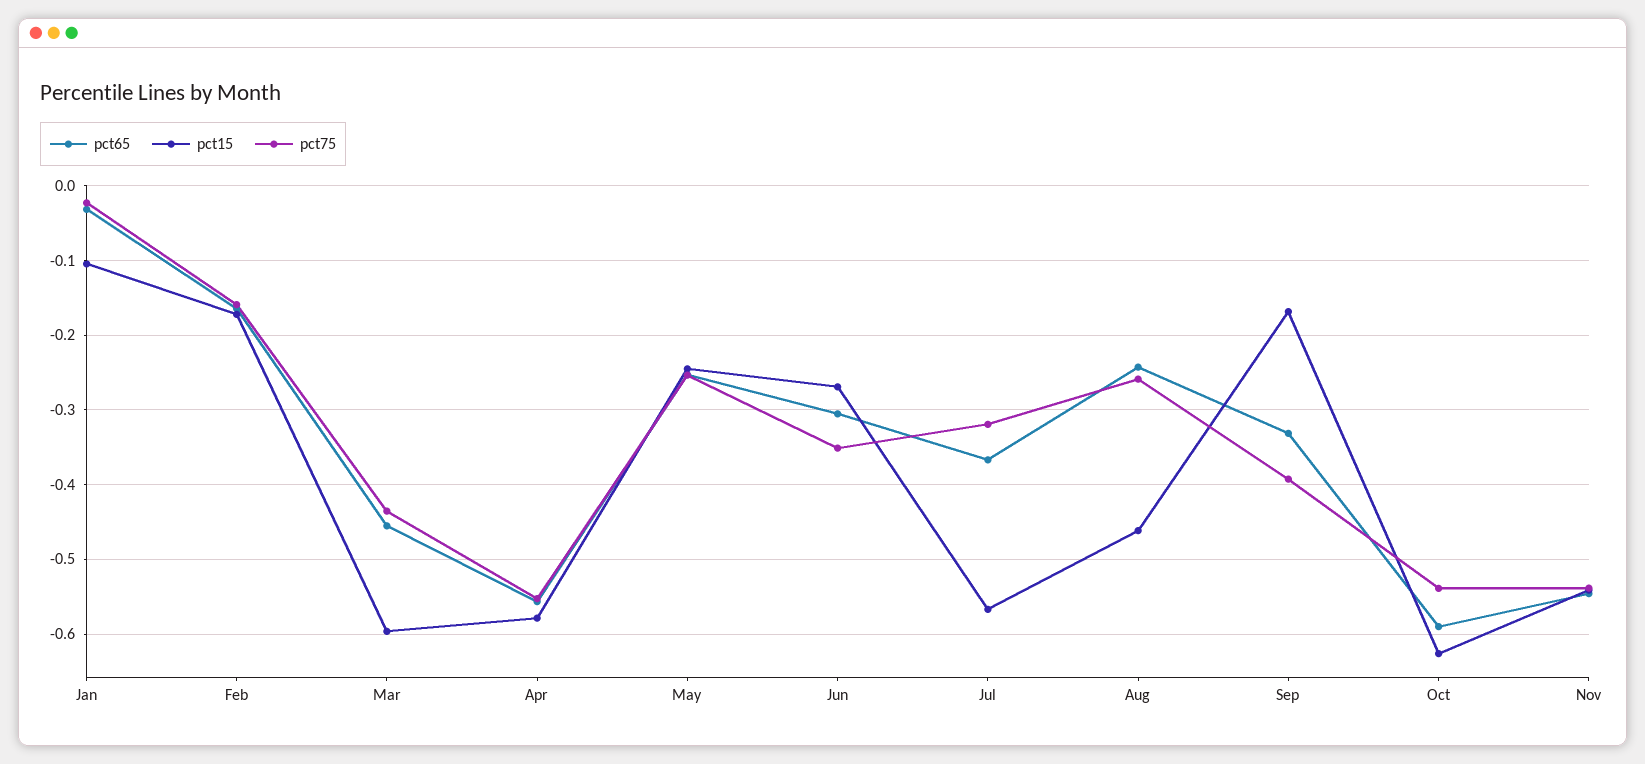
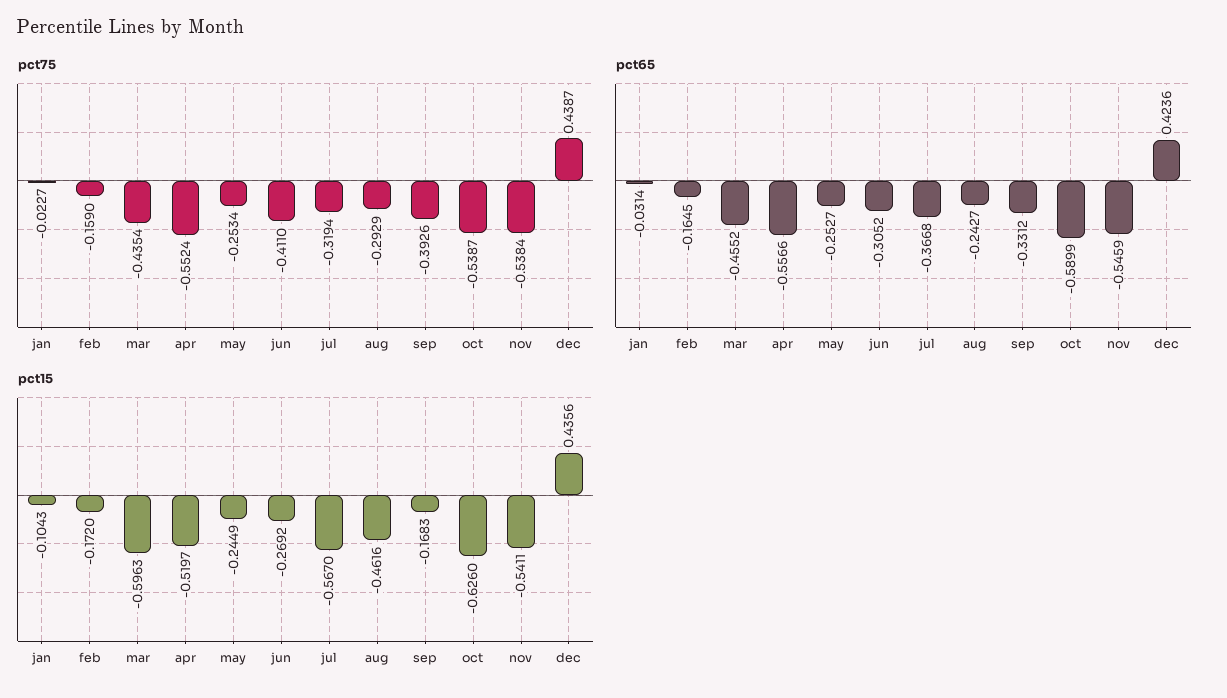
pct15, Apr: -0.58 -> -0.5197
pct75, Jun: -0.35 -> -0.411
pct75, Aug: -0.26 -> -0.2929
pct75, dec: none -> 0.4387
pct65, dec: none -> 0.4236
pct15, dec: none -> 0.4356

